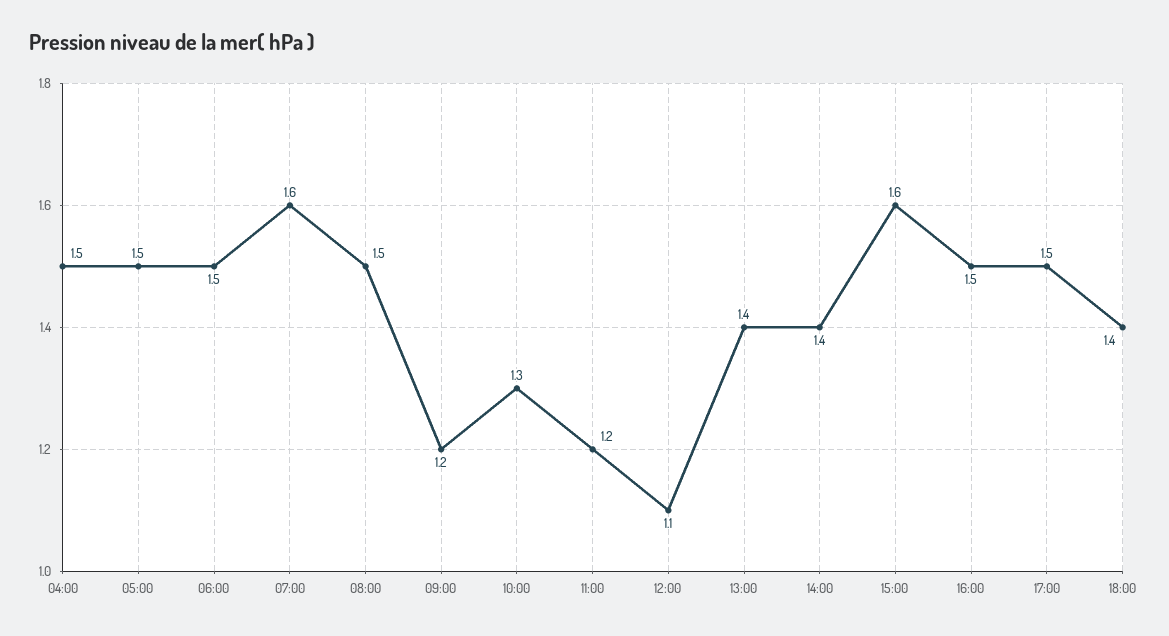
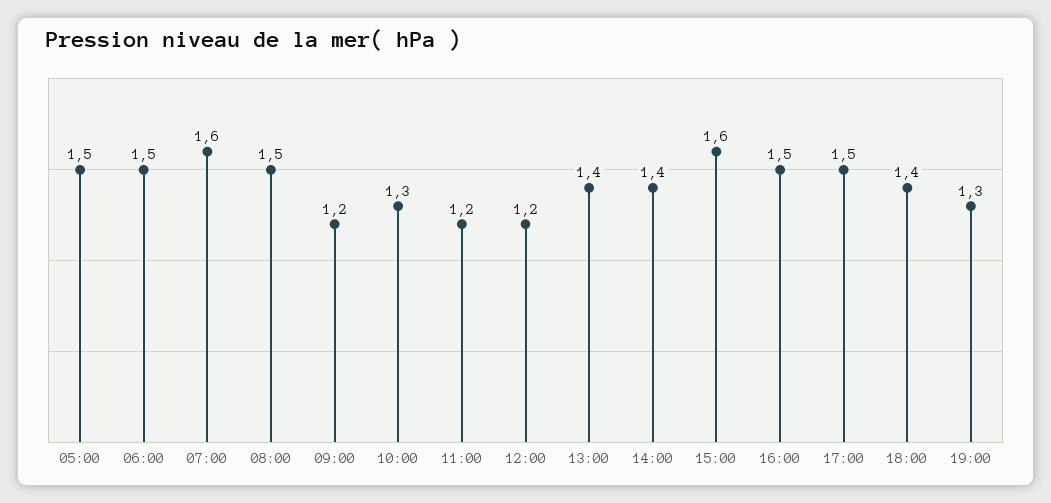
04:00: 1.5 -> none
12:00: 1.1 -> 1.2
19:00: none -> 1.3

